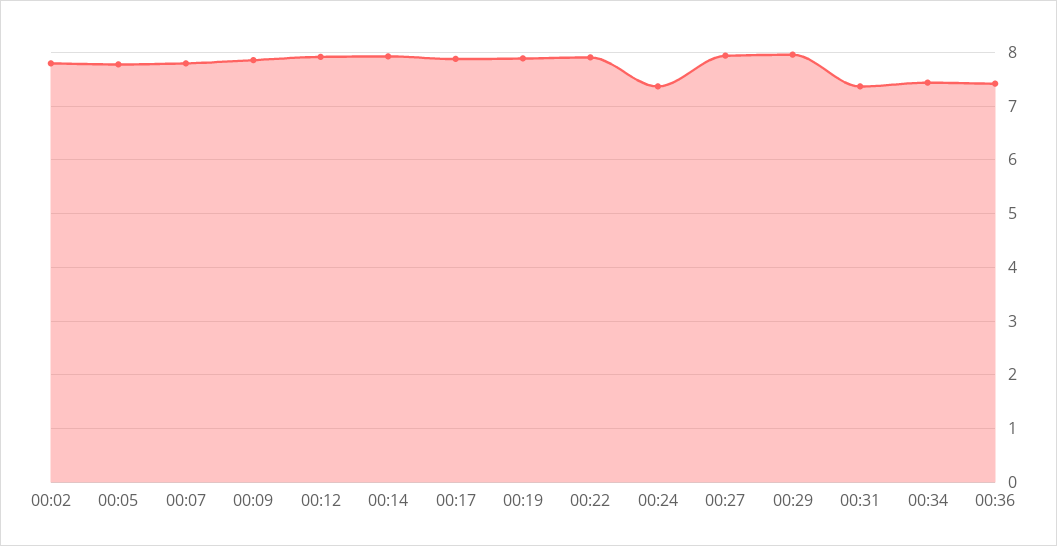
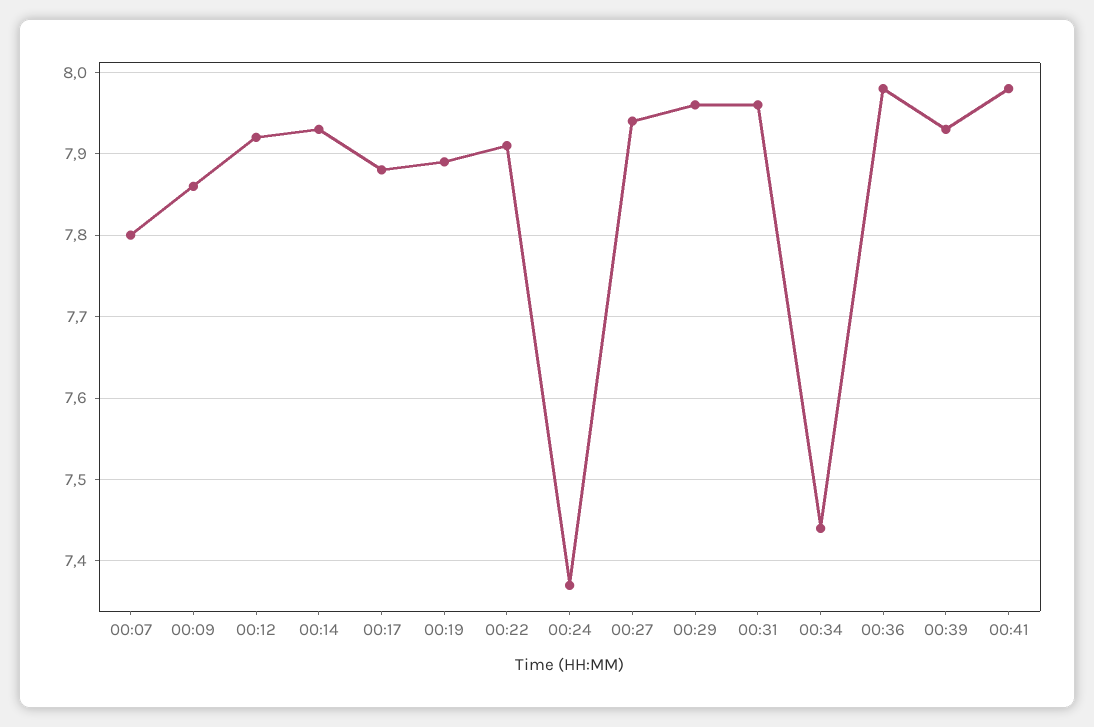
00:02: 7.8 -> none
00:05: 7.8 -> none
00:31: 7.4 -> 7.96
00:36: 7.4 -> 7.98
00:39: none -> 7.93
00:41: none -> 7.98

